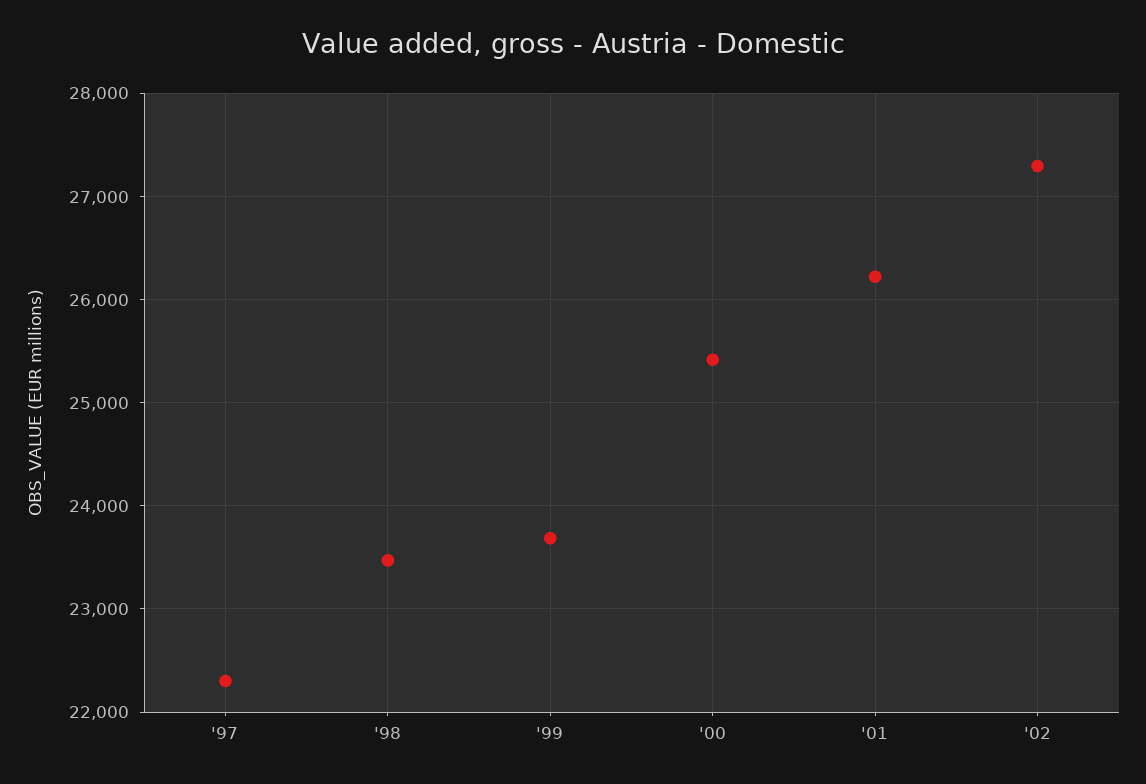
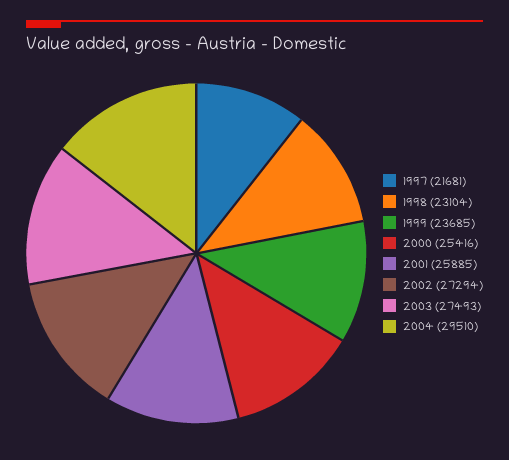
'97: 22300 -> 21681
'98: 23500 -> 23104
'01: 26200 -> 25885
2003: none -> 27493
2004: none -> 29510

